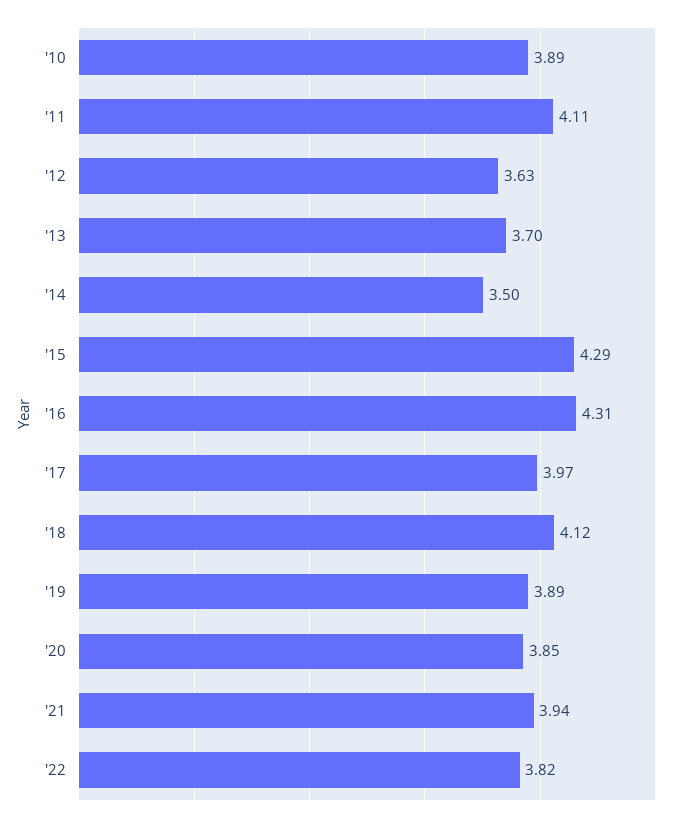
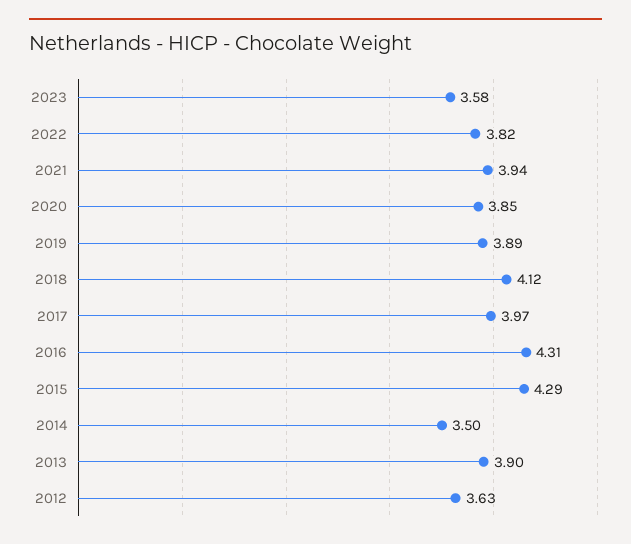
'10: 3.89 -> none
'11: 4.11 -> none
'13: 3.7 -> 3.9
2023: none -> 3.58

